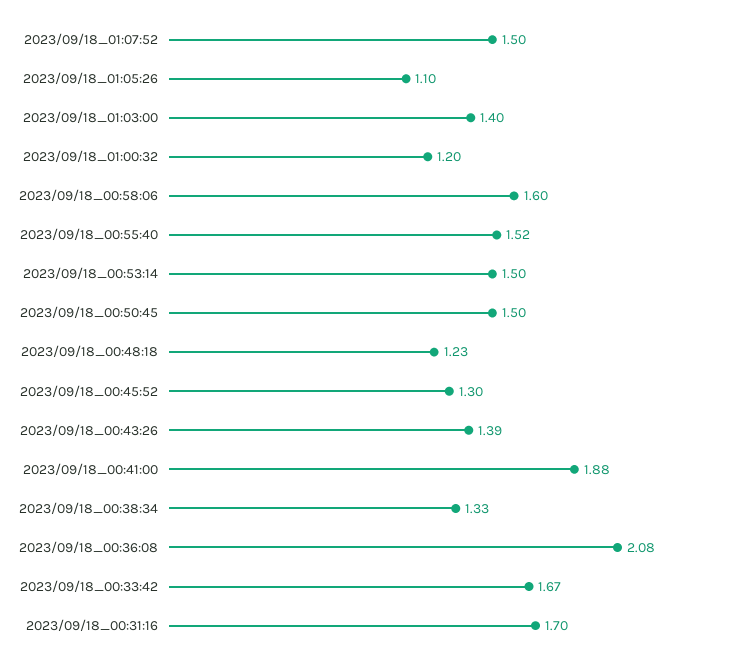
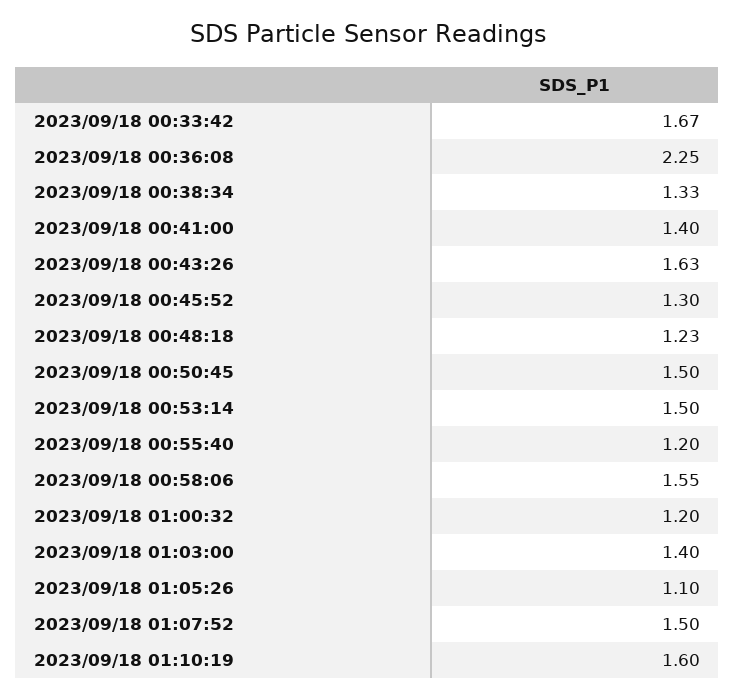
2023/09/18_00:58:06: 1.6 -> 1.55
2023/09/18_00:55:40: 1.52 -> 1.2
2023/09/18_00:43:26: 1.39 -> 1.63
2023/09/18_00:41:00: 1.88 -> 1.4
2023/09/18_00:36:08: 2.08 -> 2.25
2023/09/18_00:31:16: 1.7 -> none
2023/09/18 01:10:19: none -> 1.6

